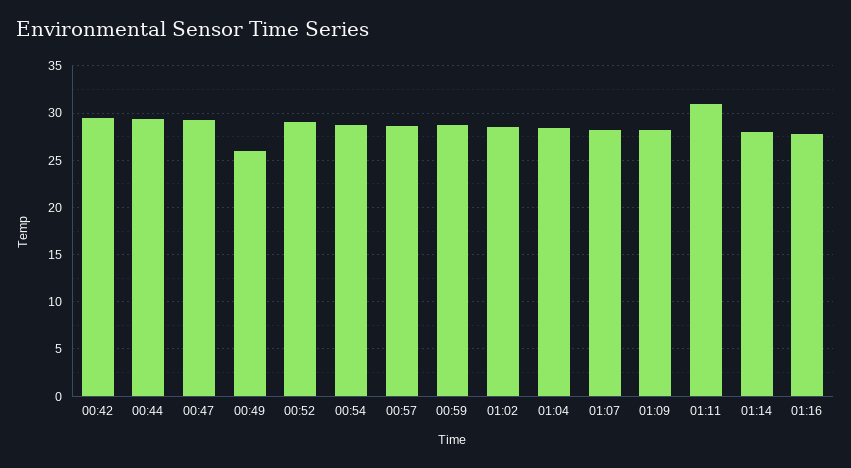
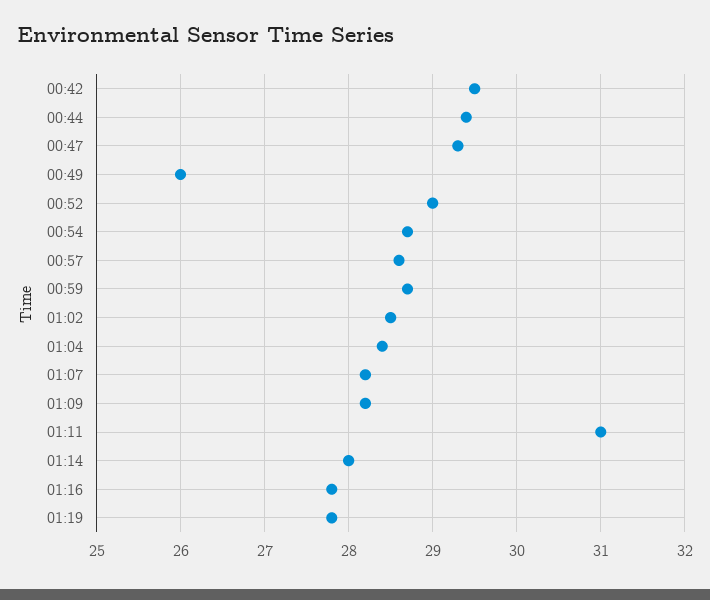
01:19: none -> 27.8

